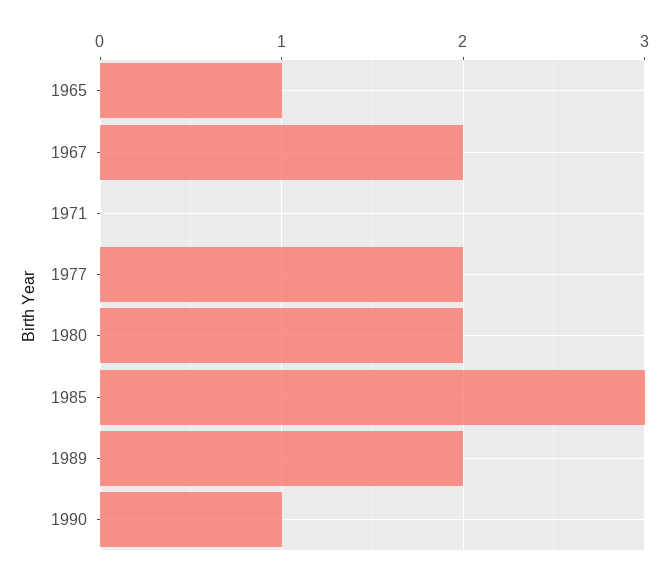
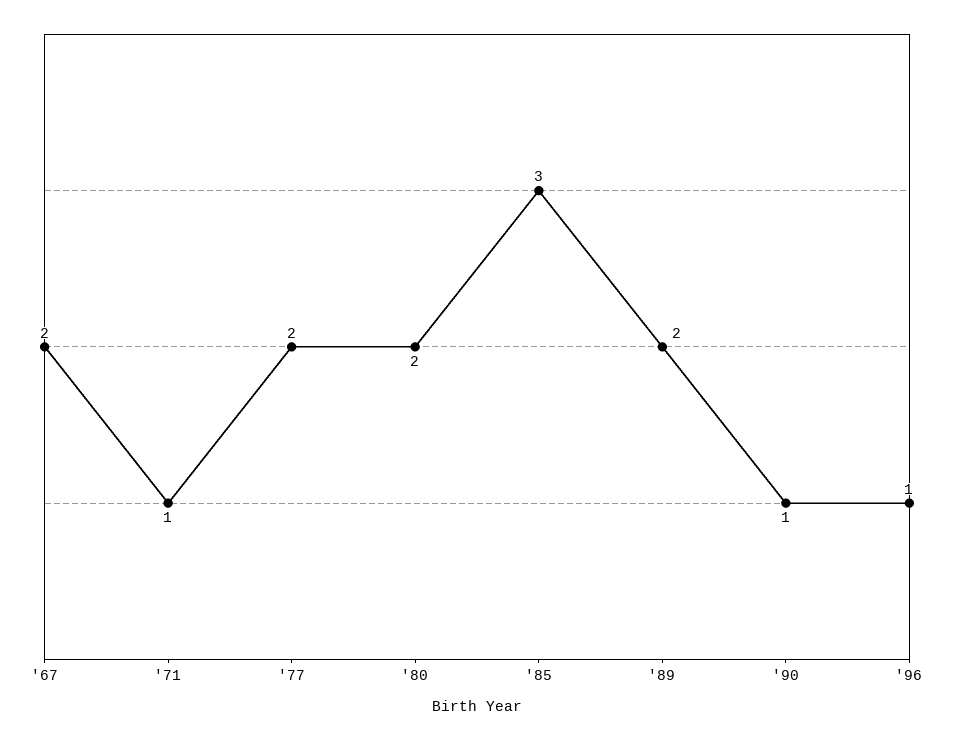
1965: 1 -> none
1971: 0 -> 1
'96: none -> 1

